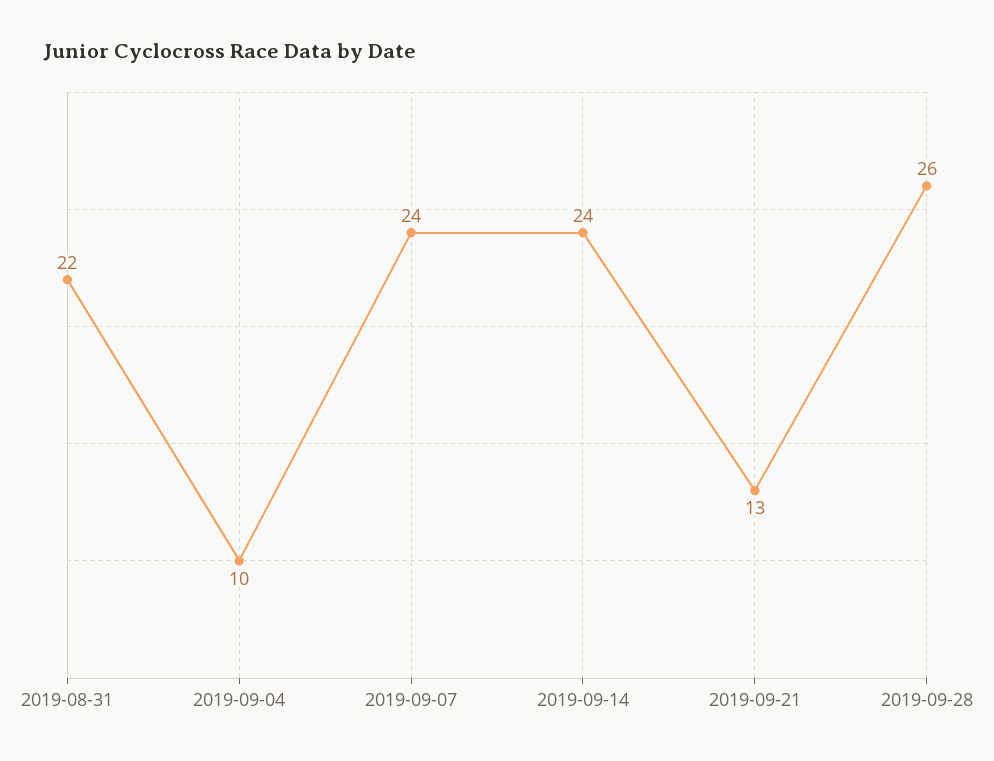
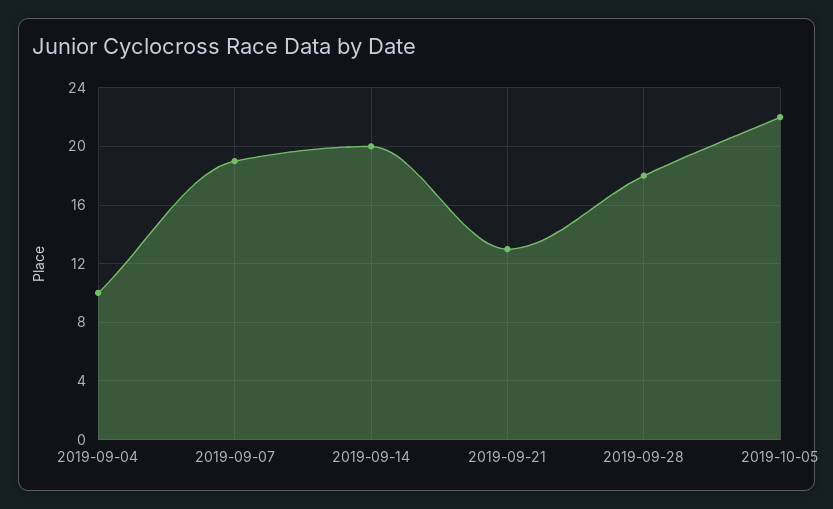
2019-08-31: 22 -> none
2019-09-07: 24 -> 19
2019-09-14: 24 -> 20
2019-09-28: 26 -> 18
2019-10-05: none -> 22

